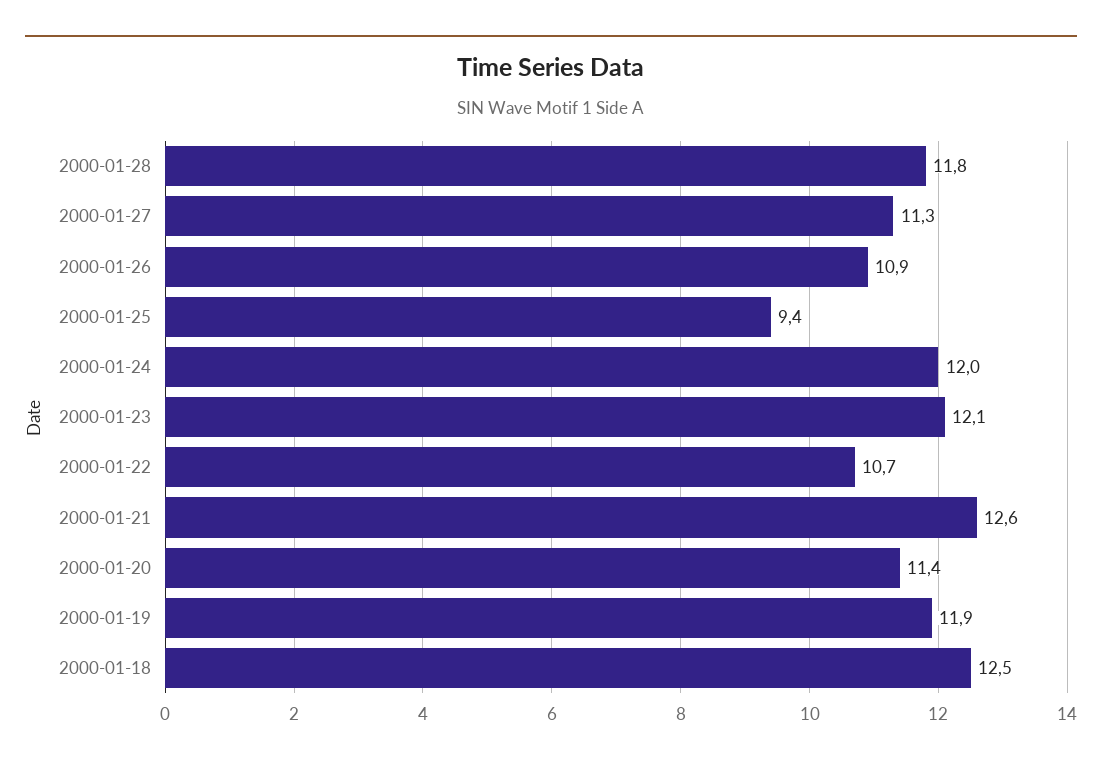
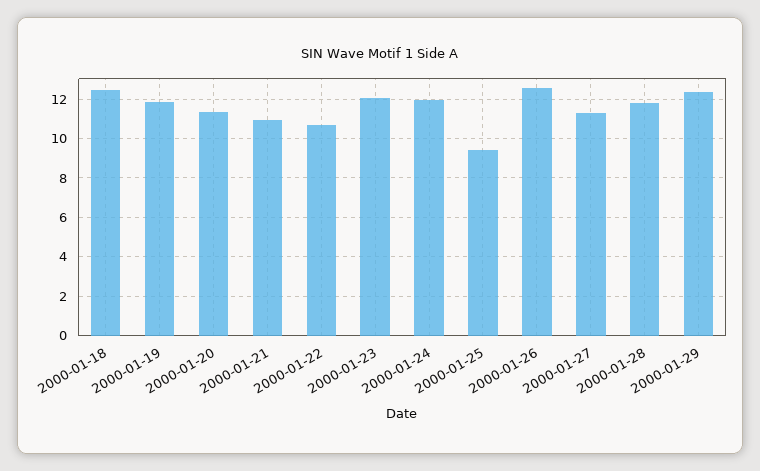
2000-01-26: 10.9 -> 12.5
2000-01-21: 12.6 -> 11
2000-01-29: none -> 12.5

